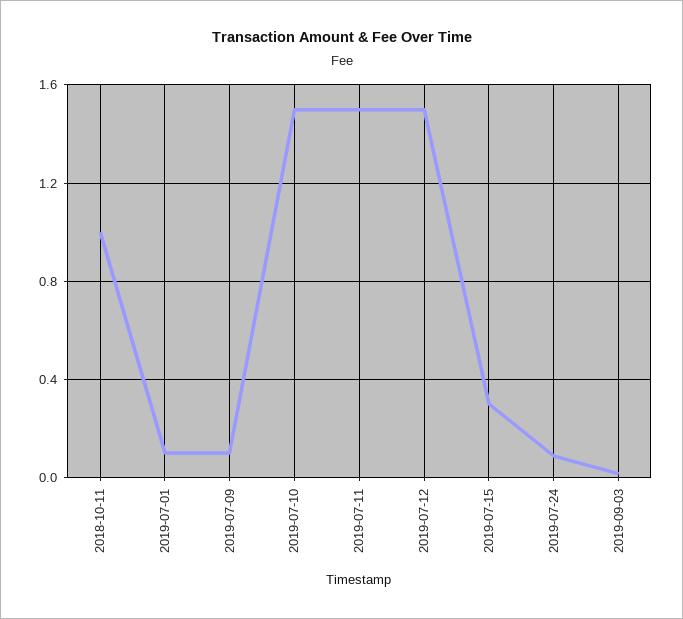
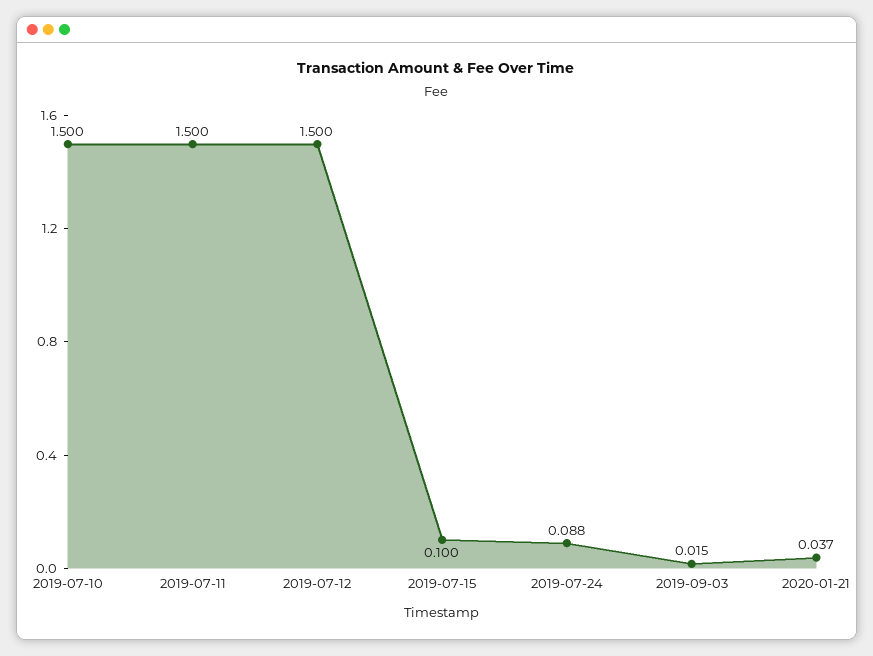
2018-10-11: 1 -> none
2019-07-01: 0.1 -> none
2019-07-09: 0.1 -> none
2019-07-15: 0.3 -> 0.1
2020-01-21: none -> 0.037

